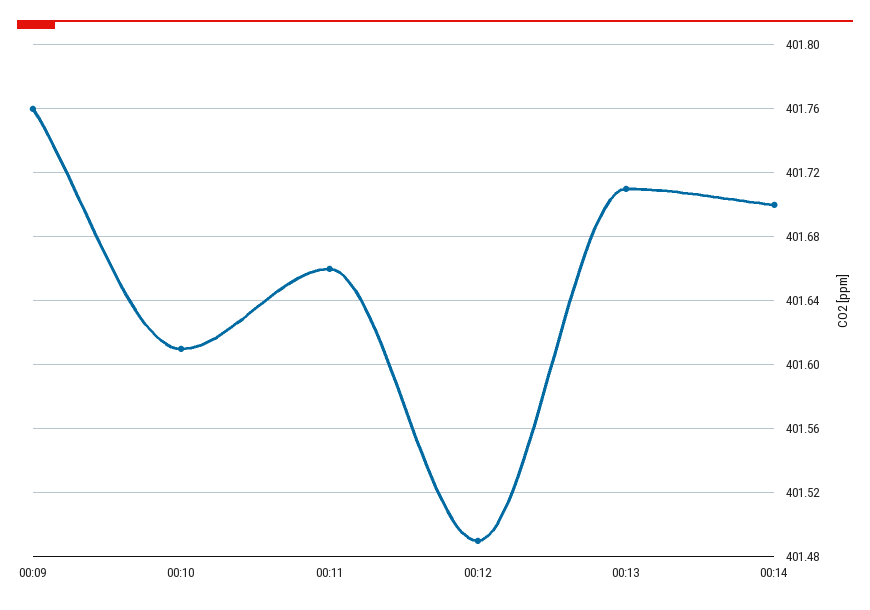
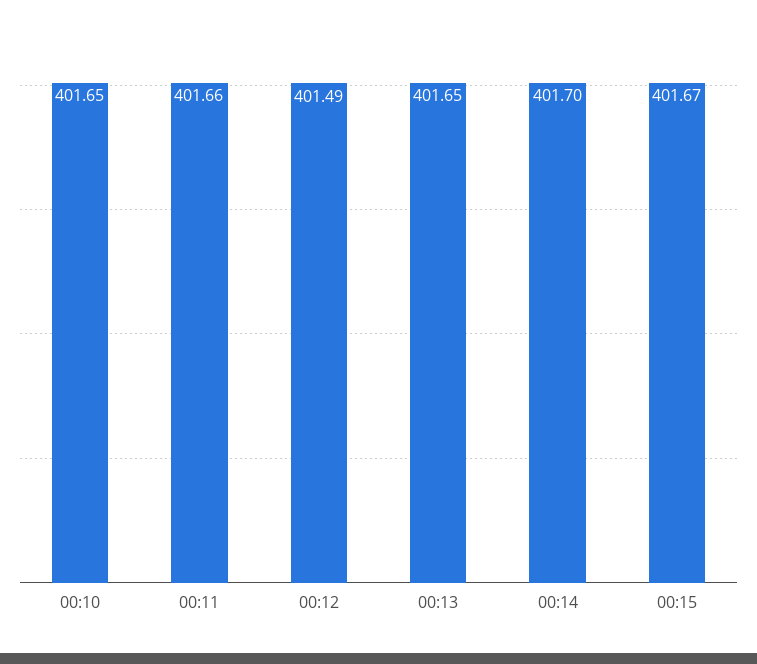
00:09: 401.76 -> none
00:10: 401.61 -> 401.65
00:13: 401.71 -> 401.65
00:15: none -> 401.67

